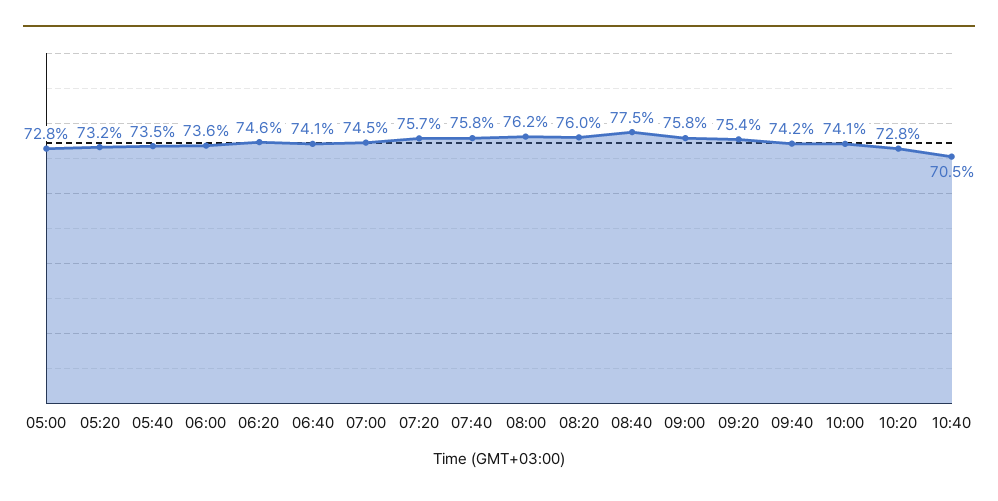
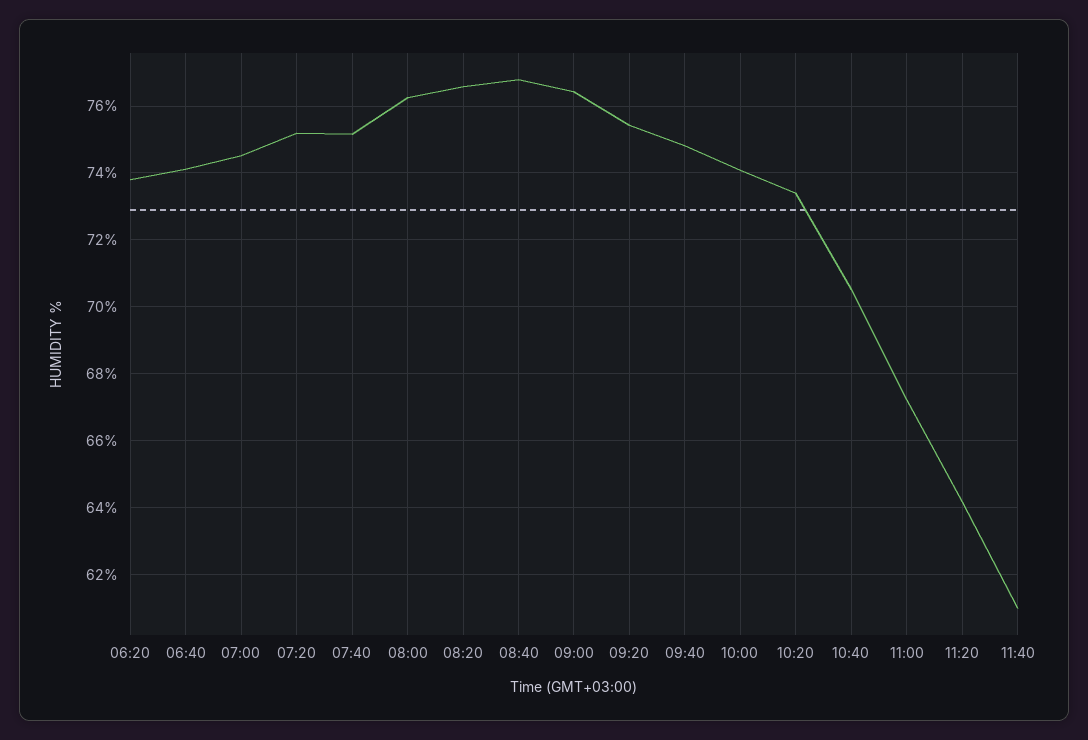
05:00: 72.8 -> none
05:20: 73.2 -> none
05:40: 73.5 -> none
06:00: 73.6 -> none
06:20: 74.6 -> 73.8
07:20: 75.7 -> 75.2
07:40: 75.8 -> 75.2
08:20: 76 -> 76.6
08:40: 77.5 -> 76.8
09:00: 75.8 -> 76.4
09:40: 74.2 -> 74.8
10:20: 72.8 -> 73.4
11:00: none -> 67.2
11:20: none -> 64.2
11:40: none -> 61

